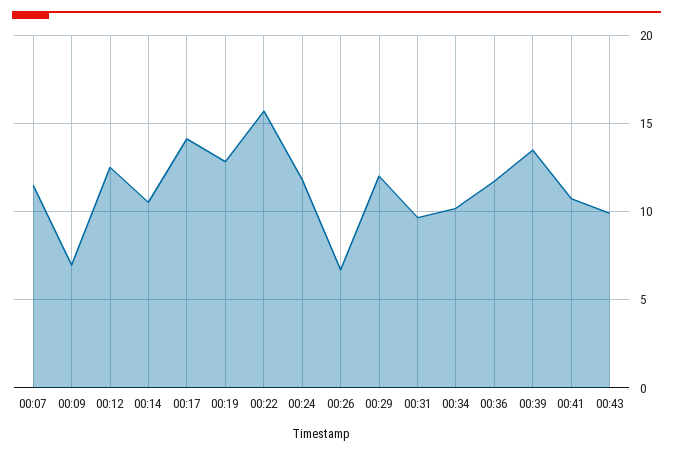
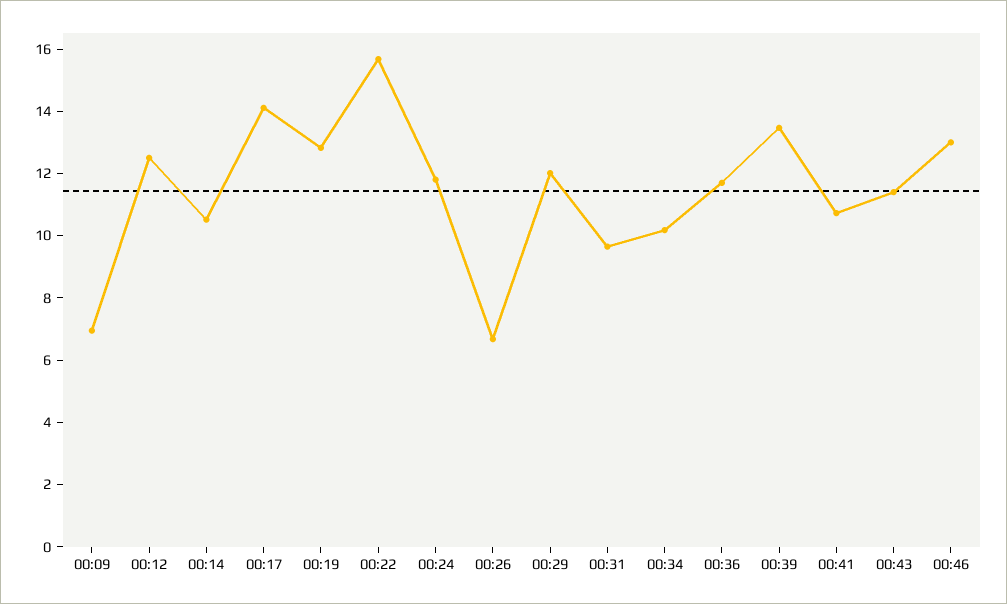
00:07: 11.5 -> none
00:43: 10 -> 11.5
00:46: none -> 13

